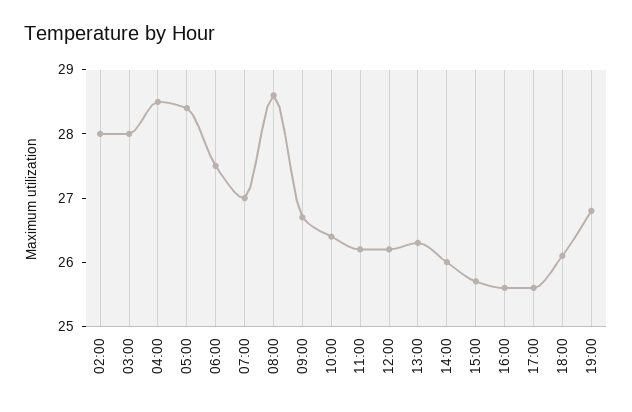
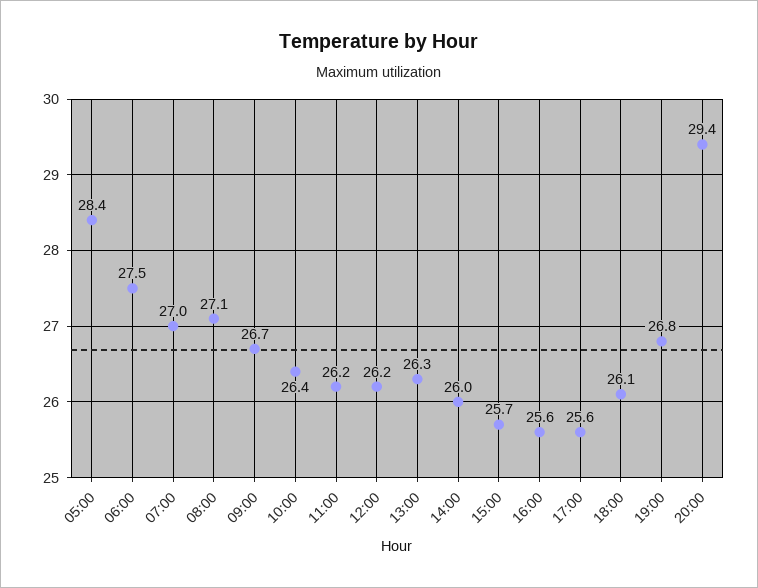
02:00: 28 -> none
03:00: 28 -> none
04:00: 28.5 -> none
08:00: 28.5 -> 27.1
20:00: none -> 29.4

